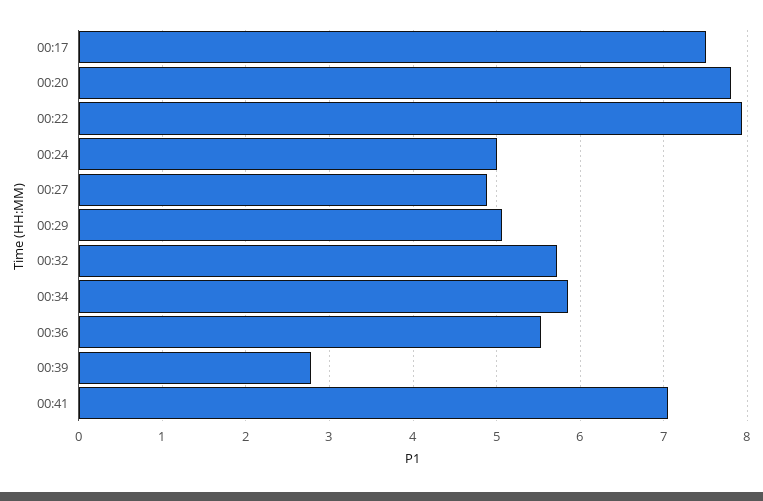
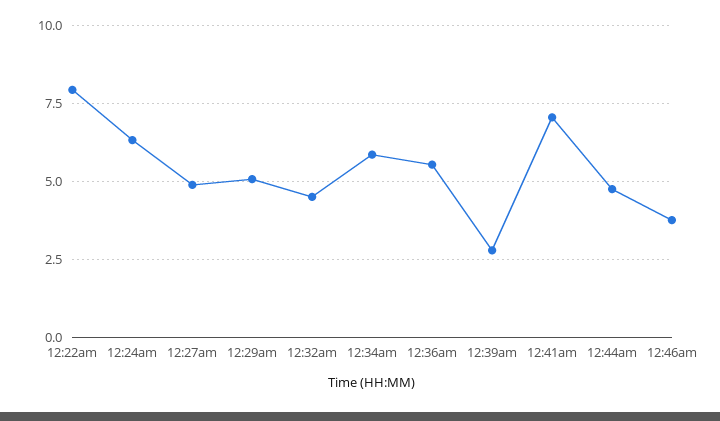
00:17: 7.5 -> none
00:20: 7.8 -> none
00:24: 5 -> 6.25
00:32: 5.7 -> 4.5
12:44am: none -> 4.75
12:46am: none -> 3.75

